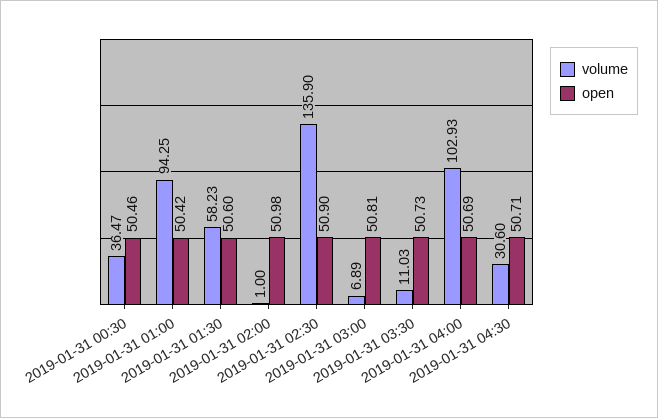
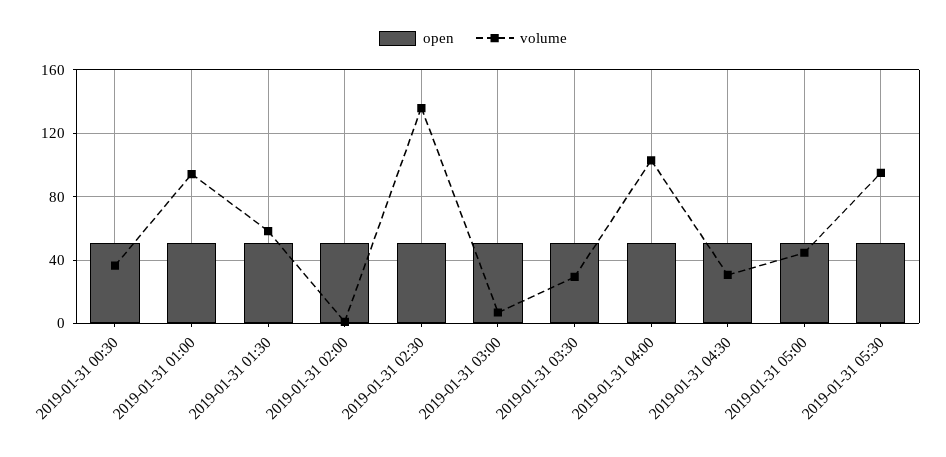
volume, 2019-01-31 03:30: 11.03 -> 30
open, 2019-01-31 05:00: none -> 50
volume, 2019-01-31 05:00: none -> 45
open, 2019-01-31 05:30: none -> 50
volume, 2019-01-31 05:30: none -> 95

